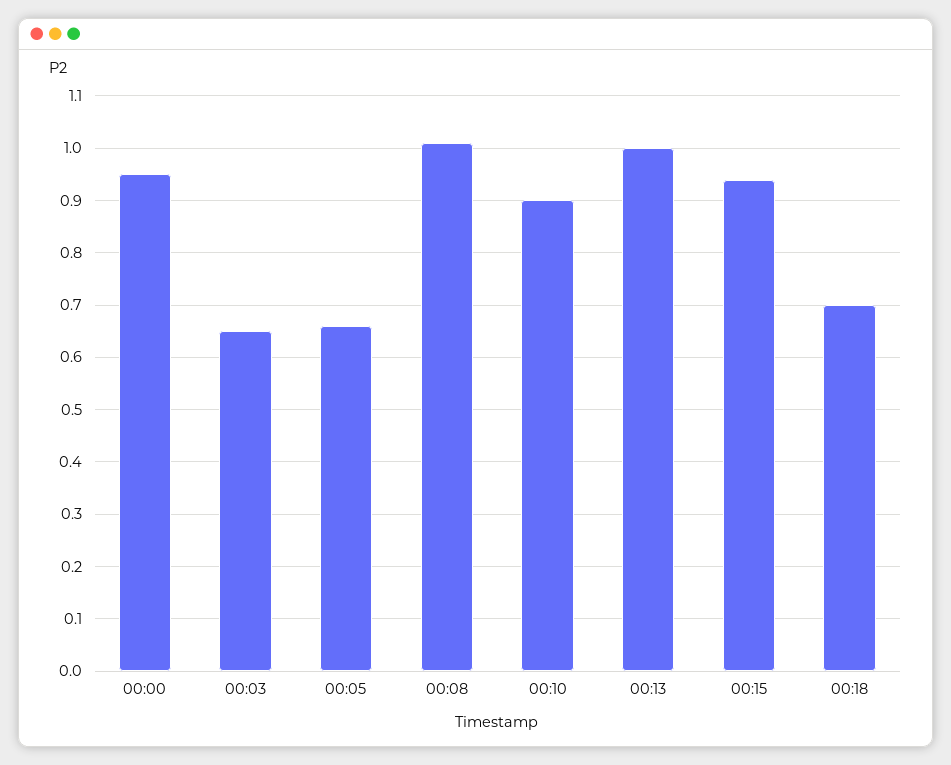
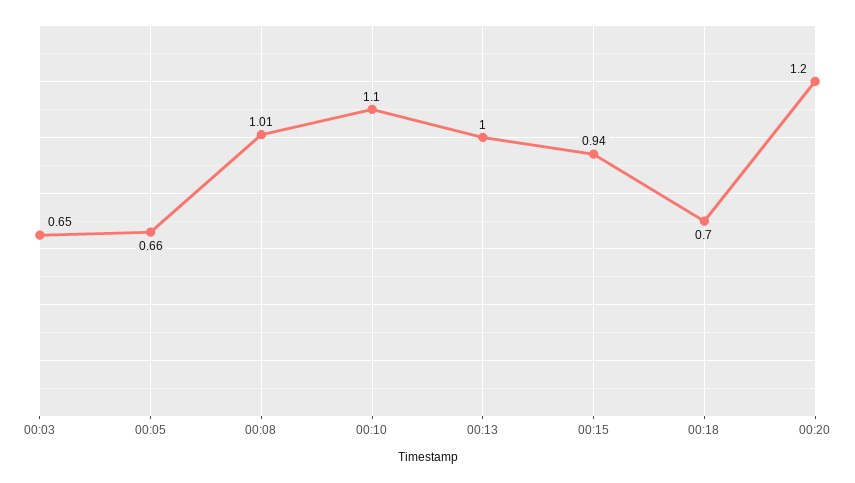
00:00: 0.95 -> none
00:10: 0.9 -> 1.1
00:20: none -> 1.2

